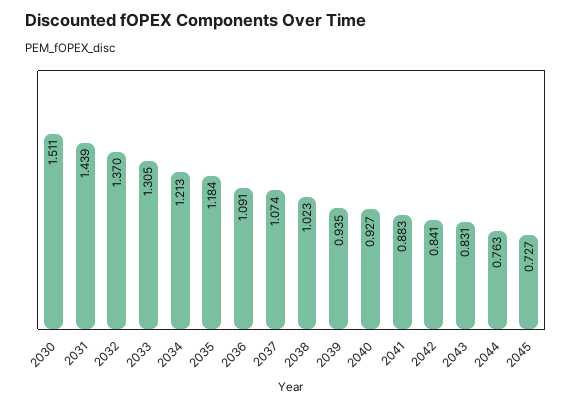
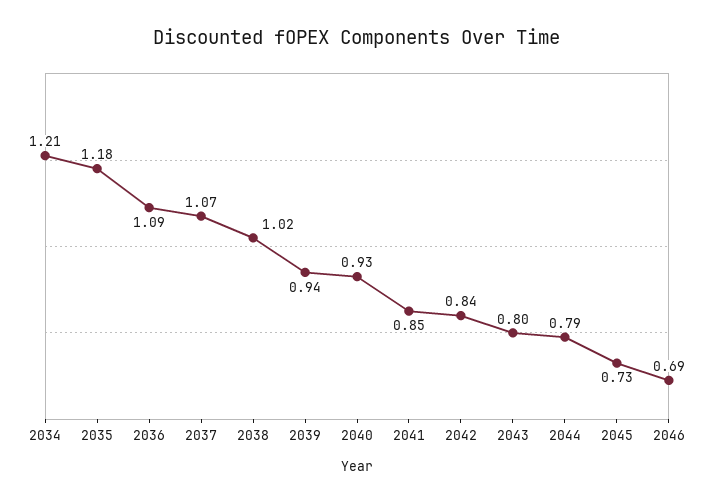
2030: 1.511 -> none
2031: 1.439 -> none
2032: 1.37 -> none
2033: 1.305 -> none
2041: 0.883 -> 0.85
2043: 0.831 -> 0.8
2044: 0.763 -> 0.79
2046: none -> 0.69

